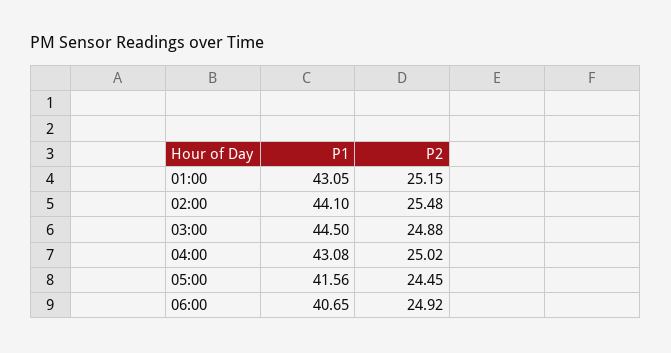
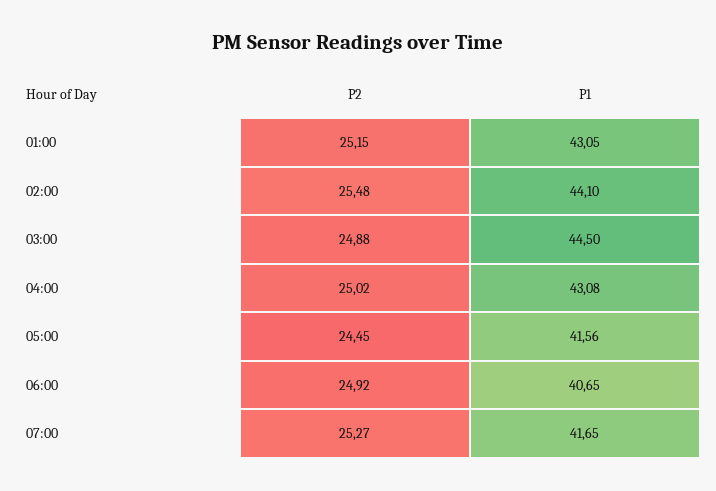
P2, 07:00: none -> 25.27
P1, 07:00: none -> 41.65

